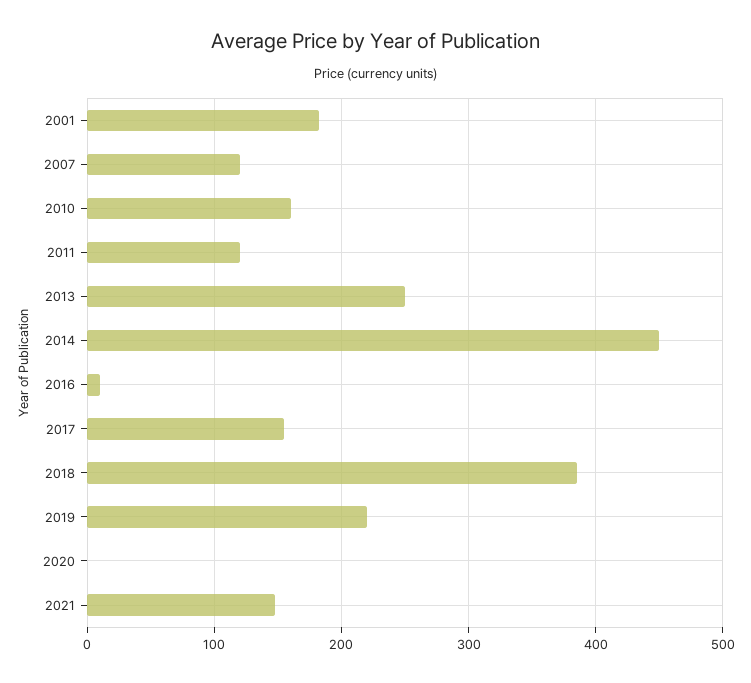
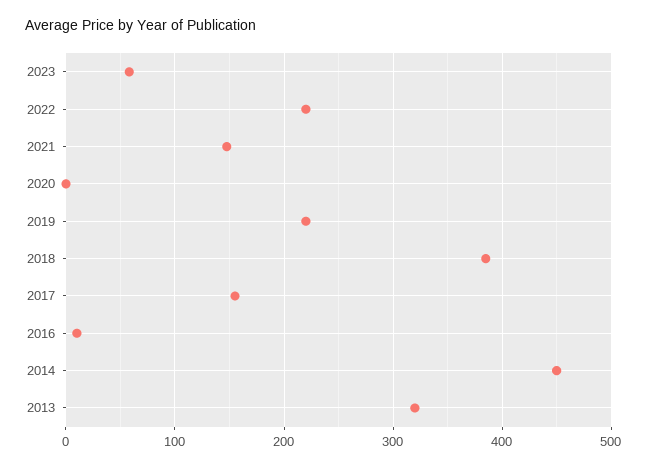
2001: 180 -> none
2007: 120 -> none
2010: 160 -> none
2011: 120 -> none
2013: 250 -> 320
2023: none -> 60
2022: none -> 220

